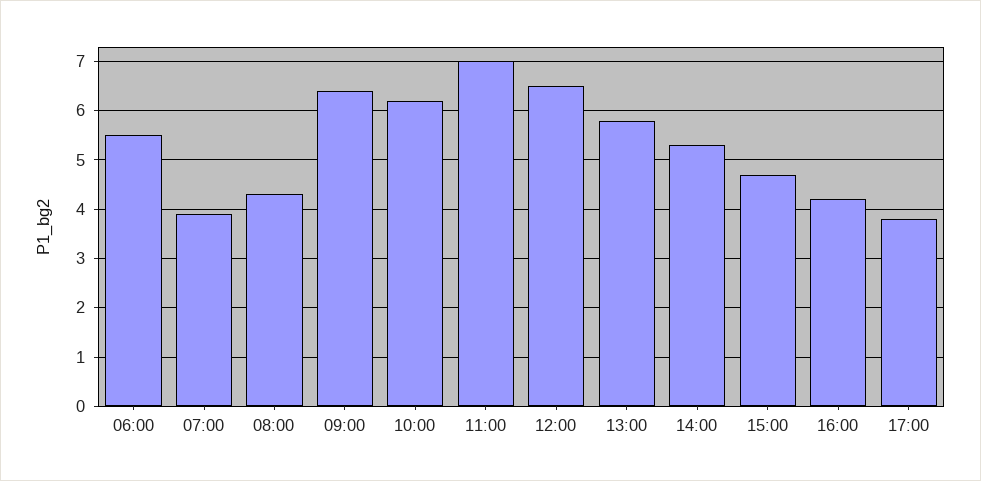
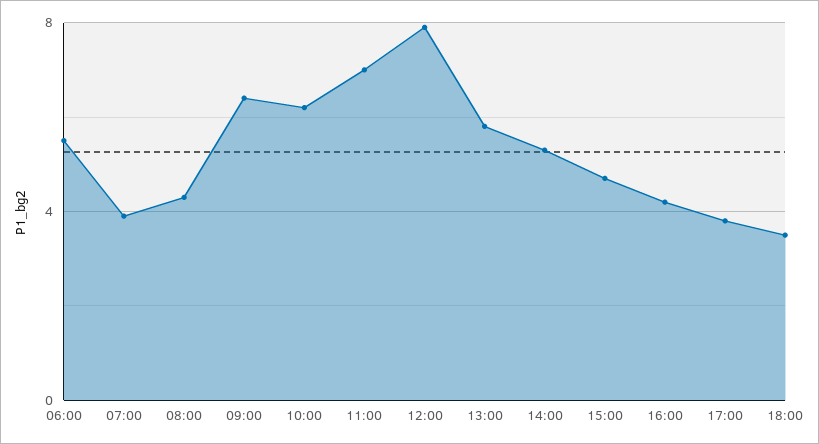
12:00: 6.5 -> 8
18:00: none -> 3.5

